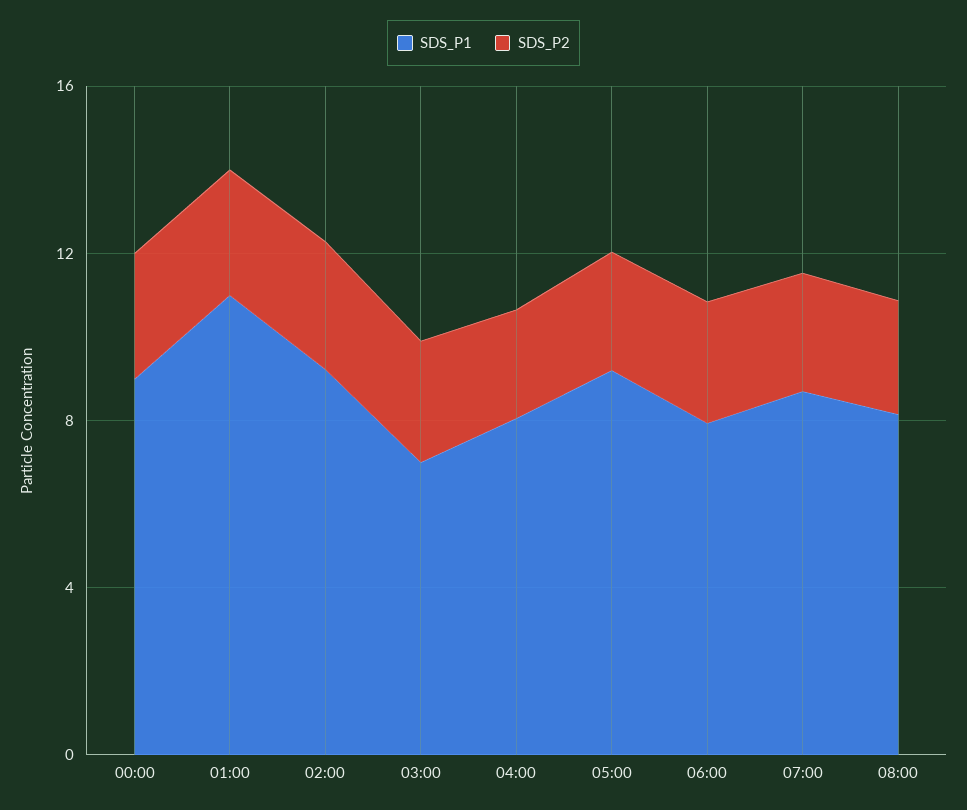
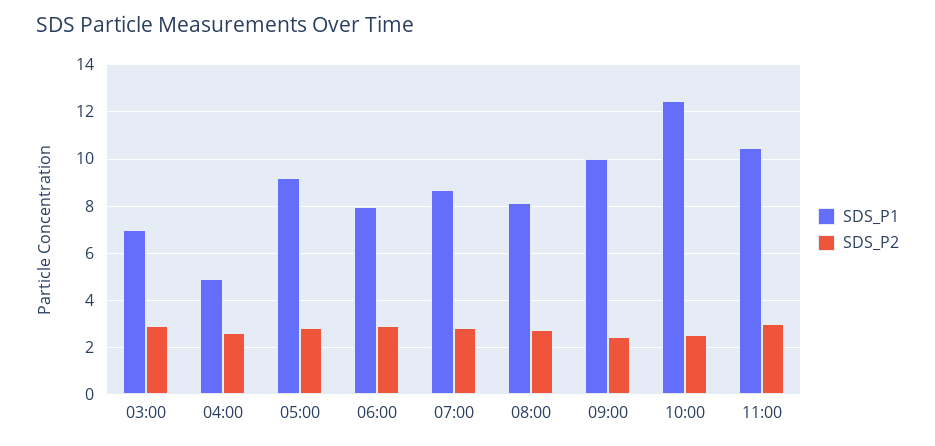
SDS_P1, 00:00: 9 -> none
SDS_P2, 00:00: 3 -> none
SDS_P1, 01:00: 11 -> none
SDS_P2, 01:00: 3 -> none
SDS_P1, 02:00: 9 -> none
SDS_P2, 02:00: 3 -> none
SDS_P1, 04:00: 8 -> 5
SDS_P1, 09:00: none -> 10
SDS_P2, 09:00: none -> 2.5
SDS_P1, 10:00: none -> 12.5
SDS_P2, 10:00: none -> 2.5
SDS_P1, 11:00: none -> 10.5
SDS_P2, 11:00: none -> 3

